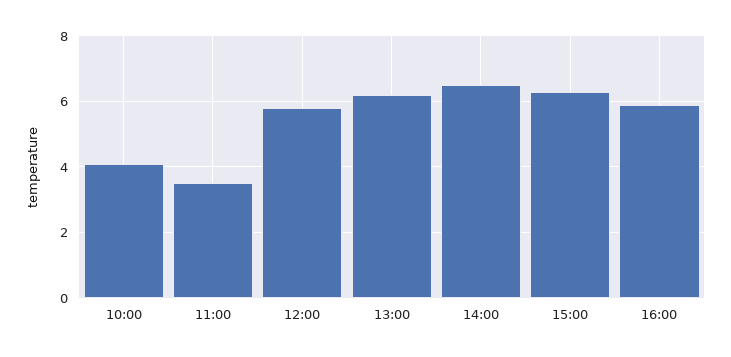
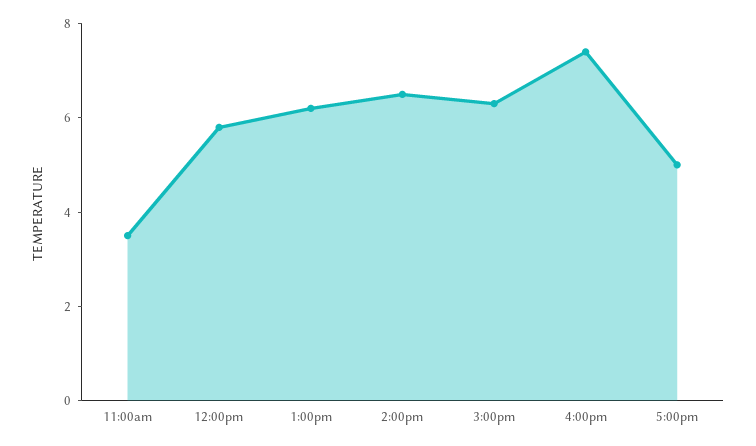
10:00: 4 -> none
16:00: 6 -> 7.5
5:00pm: none -> 5

